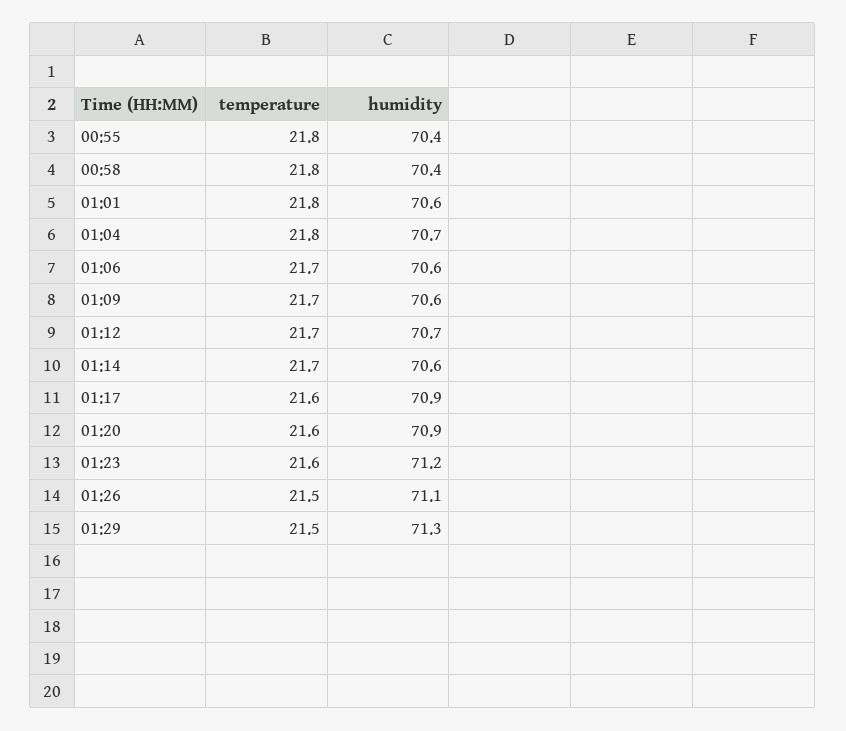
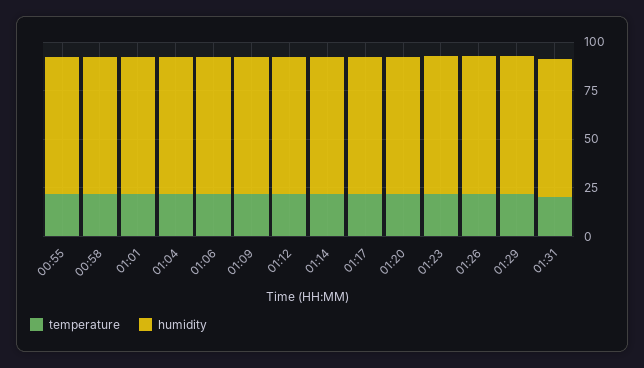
temperature, 01:31: none -> 20
humidity, 01:31: none -> 70

